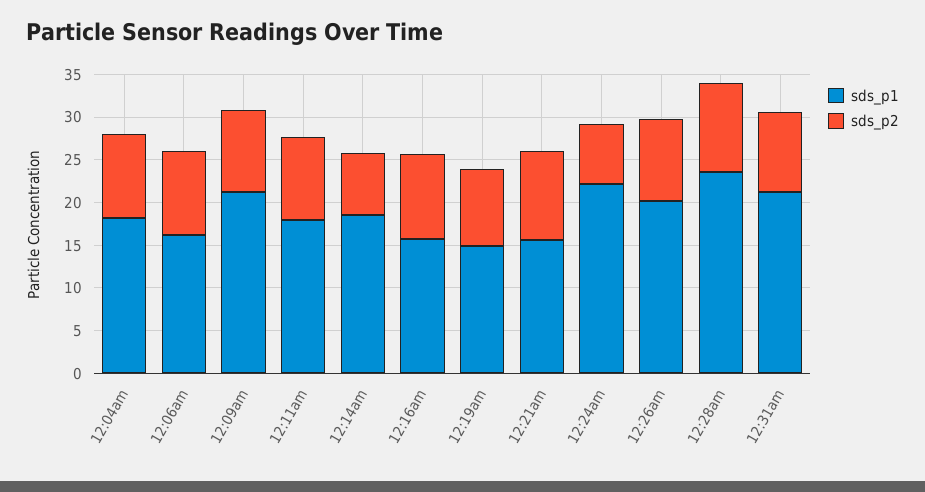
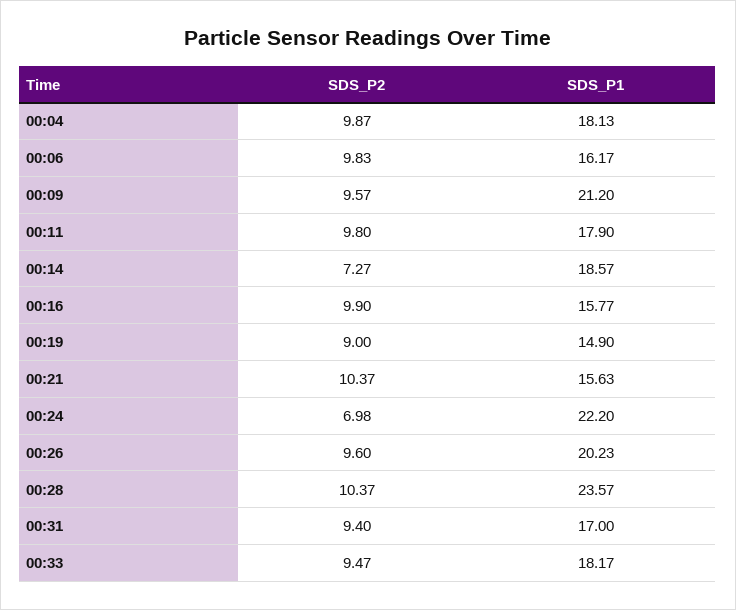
sds_p1, 12:31am: 21 -> 17
sds_p2, 00:33: none -> 9.47
sds_p1, 00:33: none -> 18.17

